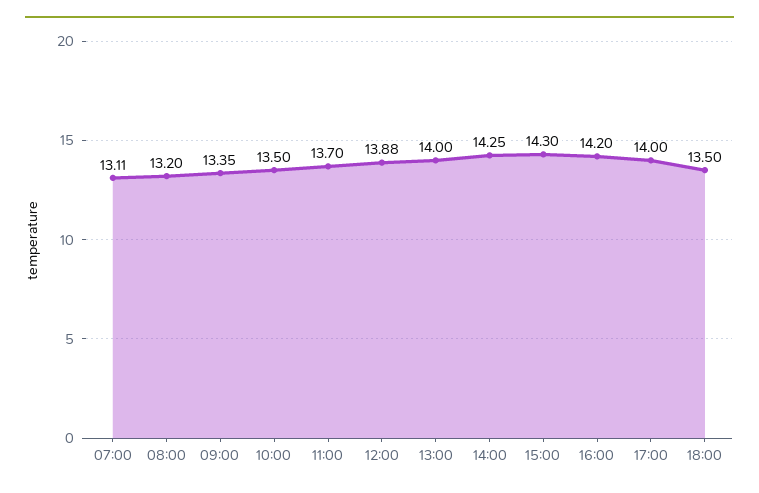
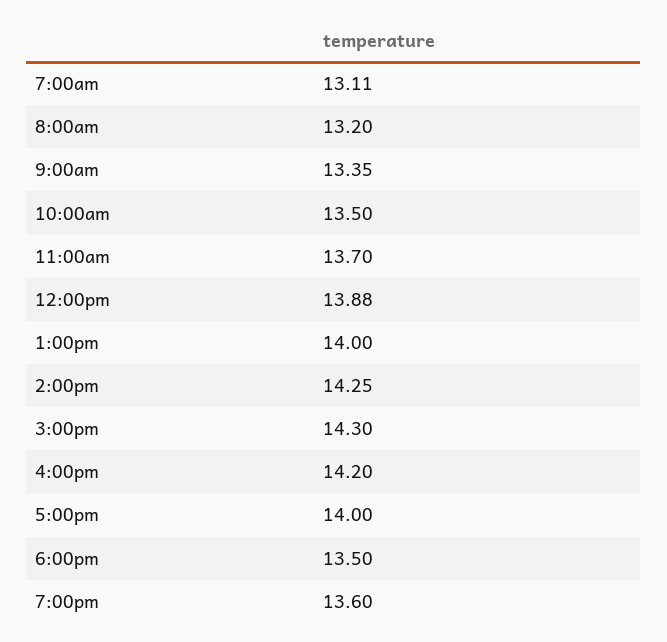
7:00pm: none -> 13.6

